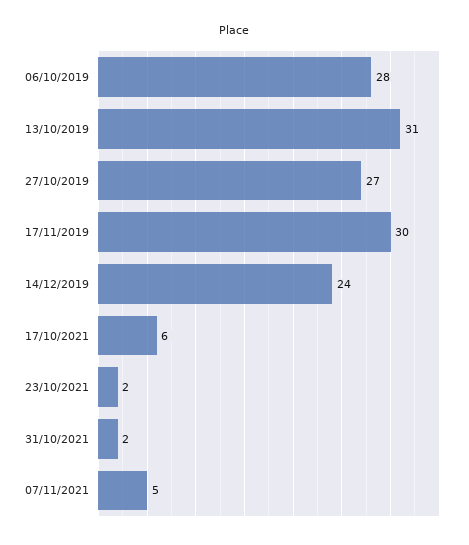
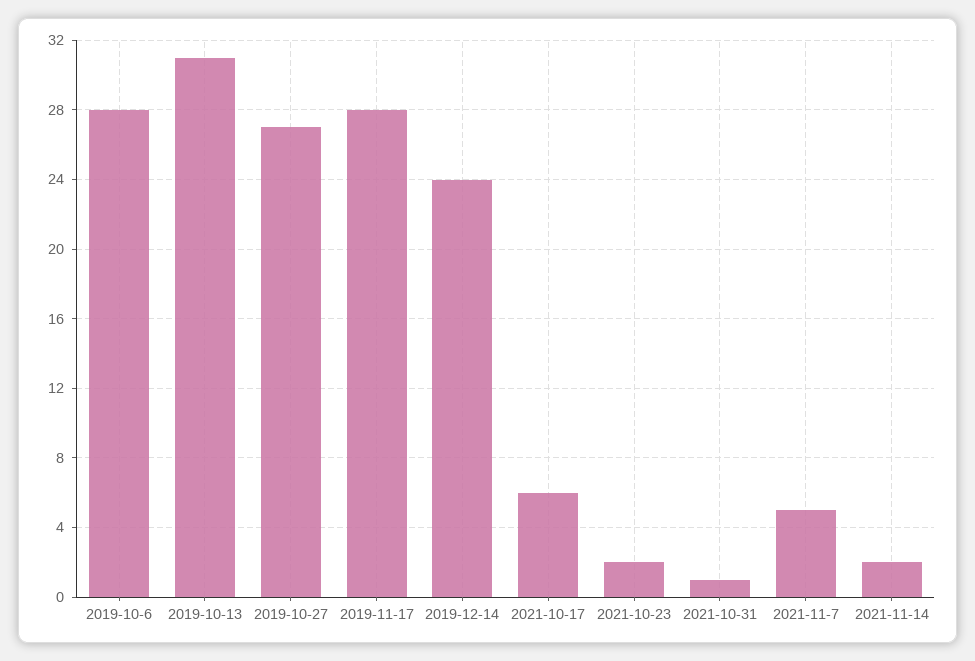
17/11/2019: 30 -> 28
31/10/2021: 2 -> 1
2021-11-14: none -> 2

